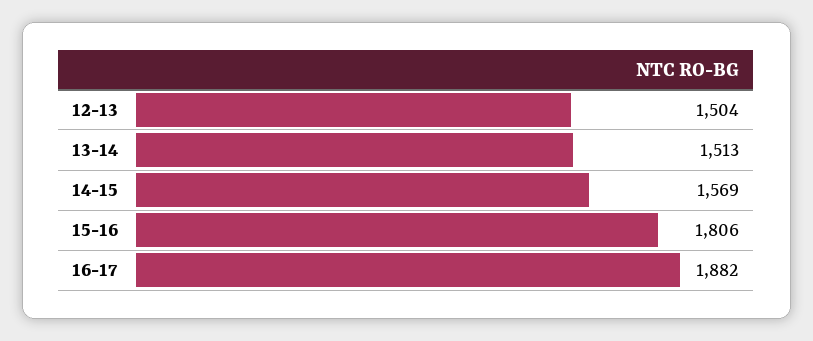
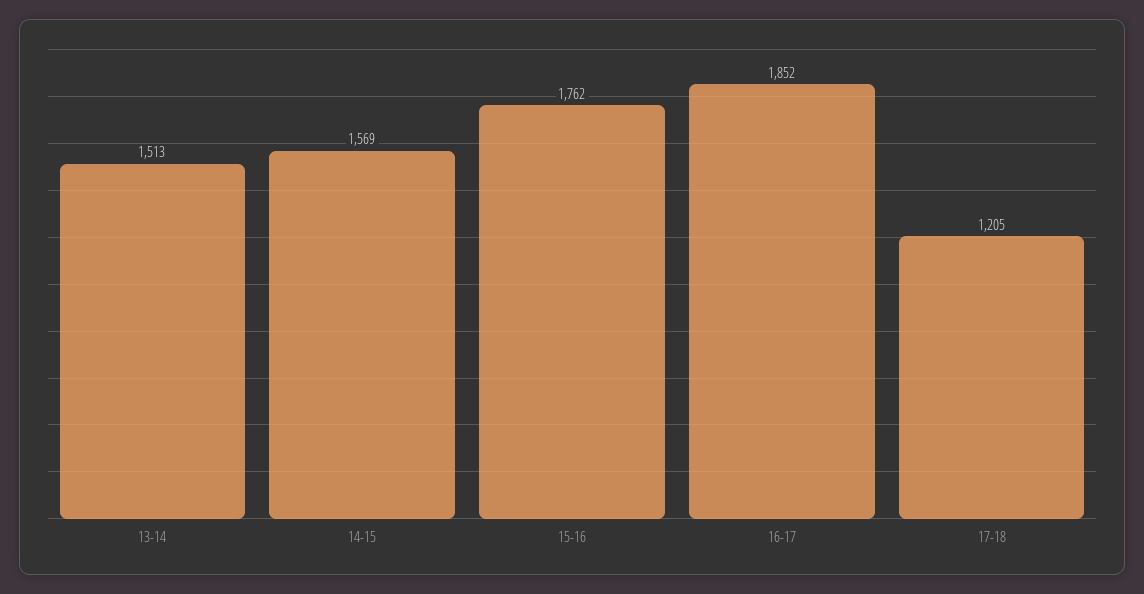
12-13: 1504 -> none
15-16: 1806 -> 1762
16-17: 1882 -> 1852
17-18: none -> 1205

